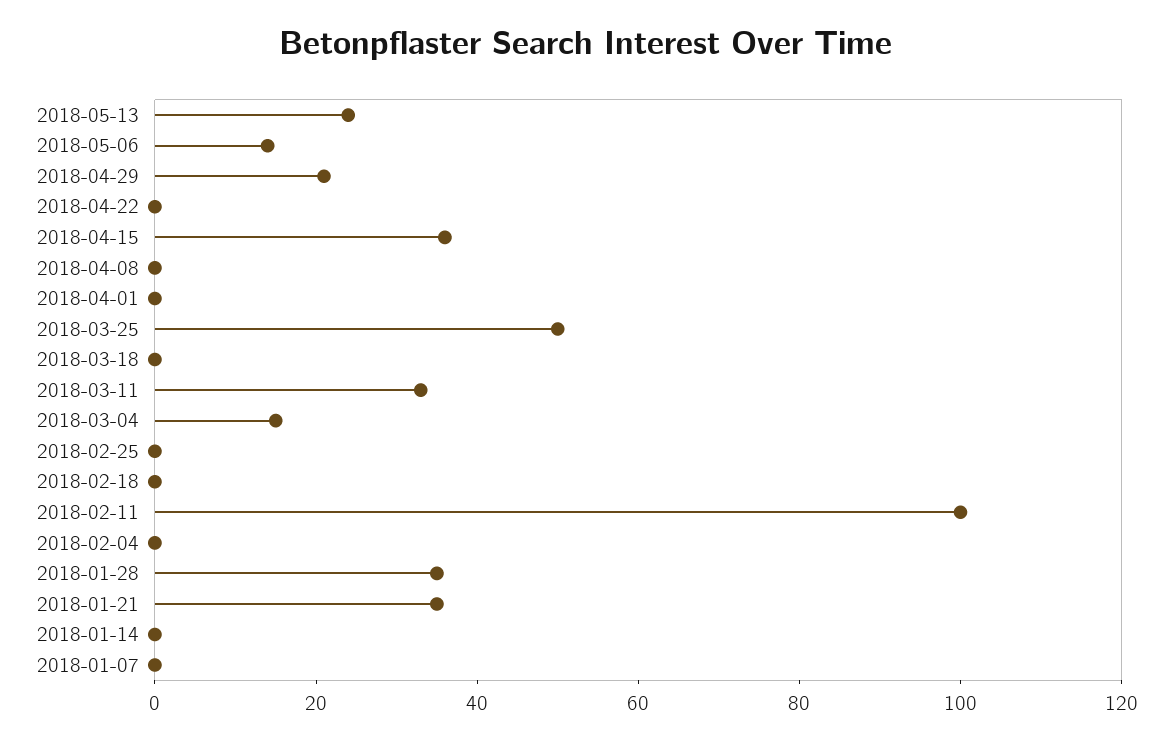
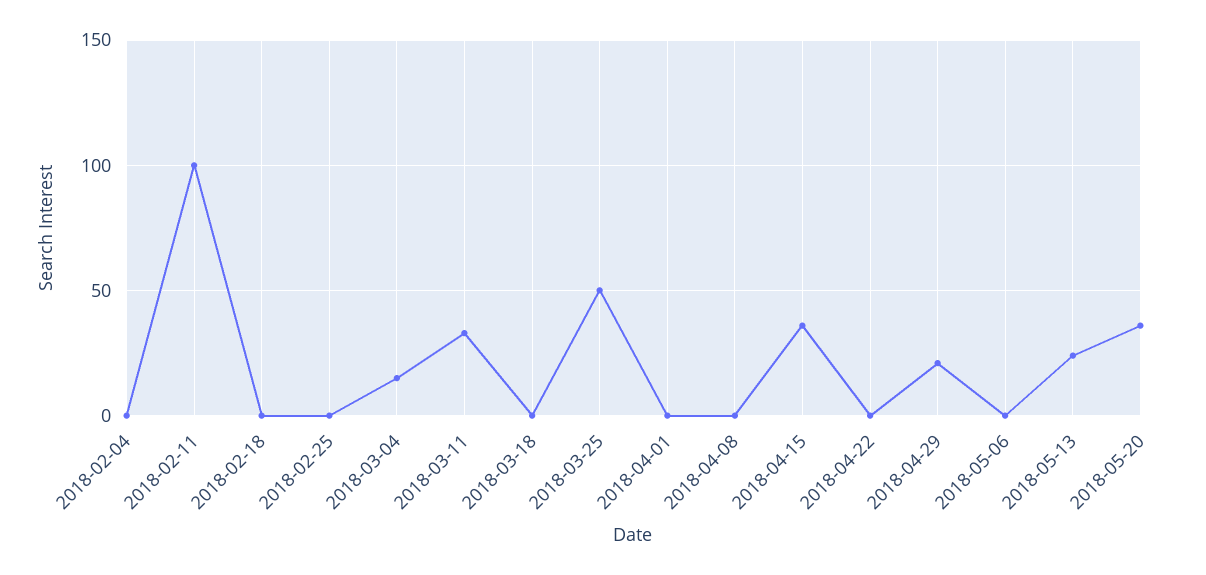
2018-05-06: 15 -> 0
2018-01-28: 35 -> none
2018-01-21: 35 -> none
2018-01-14: 0 -> none
2018-01-07: 0 -> none
2018-05-20: none -> 35

